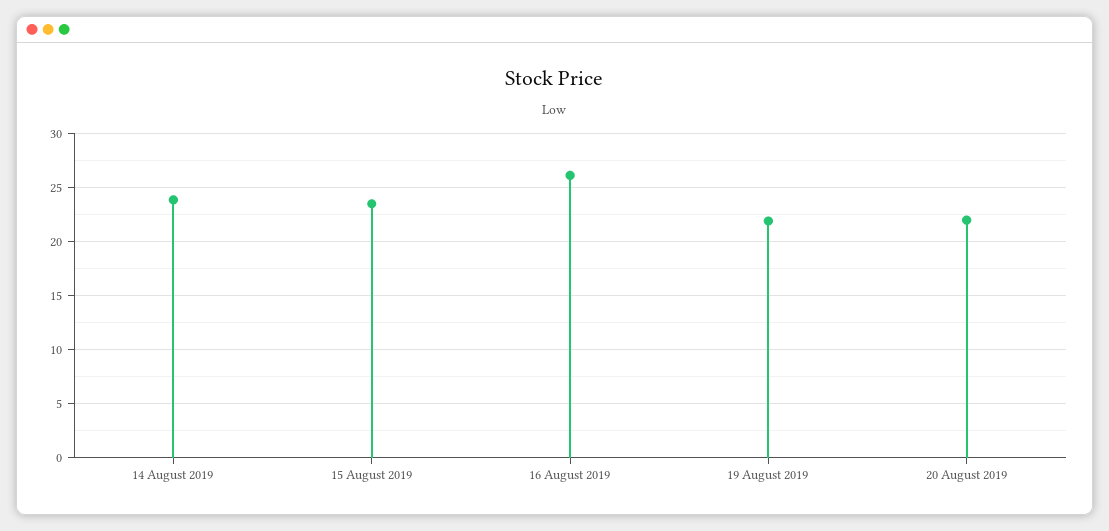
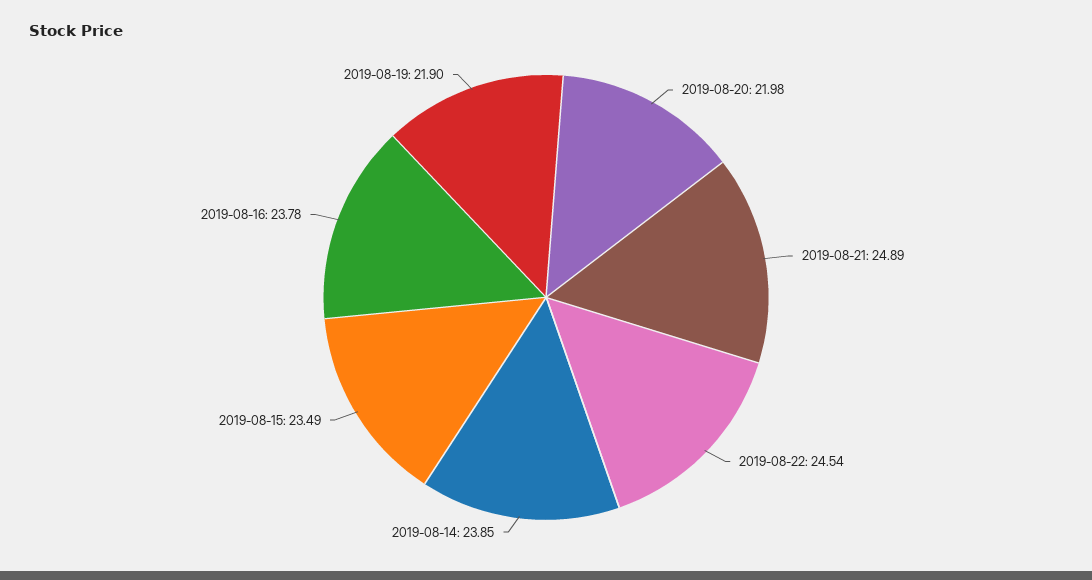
16 August 2019: 26 -> 23.78
2019-08-21: none -> 24.89
2019-08-22: none -> 24.54

